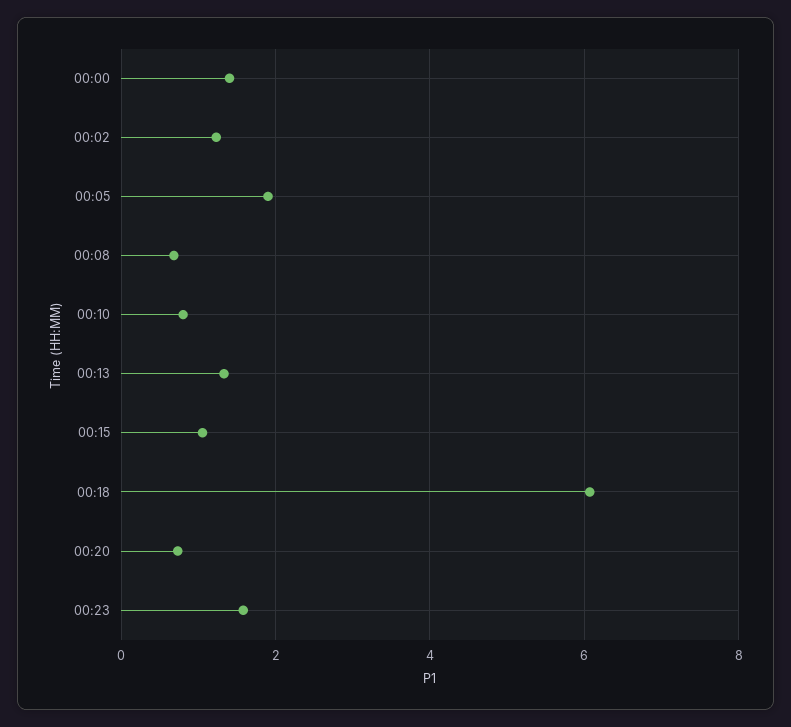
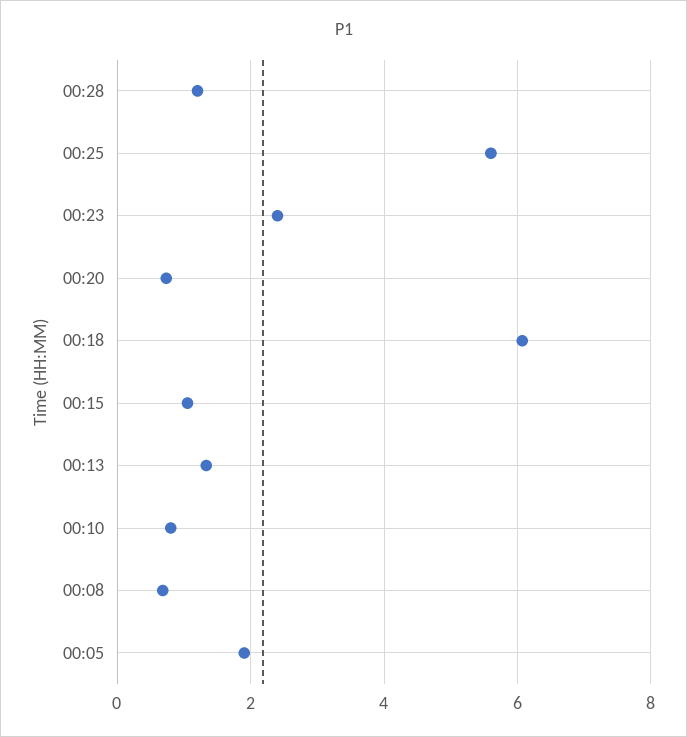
00:00: 1.4 -> none
00:02: 1.2 -> none
00:23: 1.6 -> 2.4
00:28: none -> 1.2
00:25: none -> 5.6

